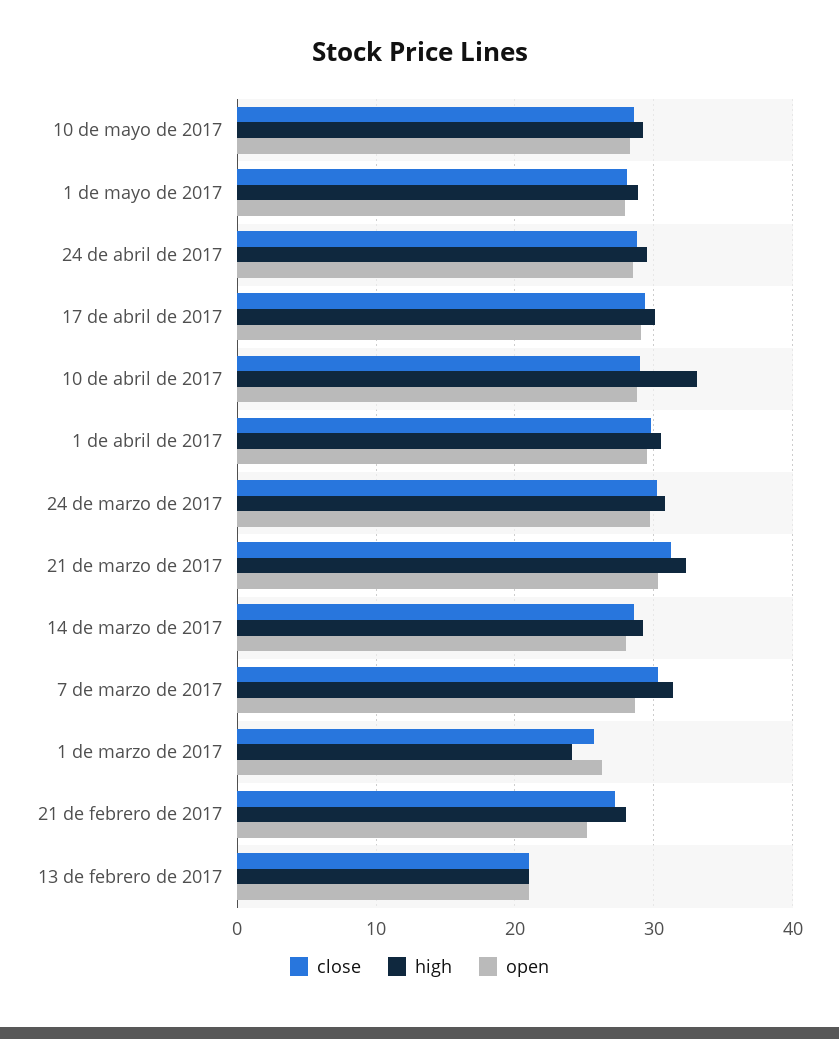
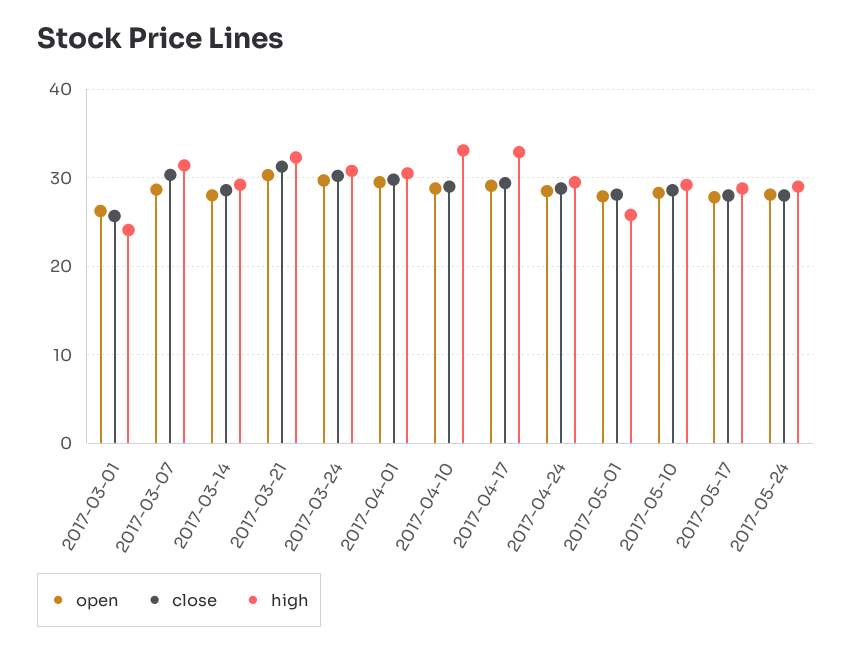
high, 1 de mayo de 2017: 29 -> 26
high, 17 de abril de 2017: 30 -> 33
close, 21 de febrero de 2017: 27 -> none
high, 21 de febrero de 2017: 28 -> none
open, 21 de febrero de 2017: 25 -> none
close, 13 de febrero de 2017: 21 -> none
high, 13 de febrero de 2017: 21 -> none
open, 13 de febrero de 2017: 21 -> none
open, 2017-05-17: none -> 28
close, 2017-05-17: none -> 28
high, 2017-05-17: none -> 29
open, 2017-05-24: none -> 28
close, 2017-05-24: none -> 28
high, 2017-05-24: none -> 29

